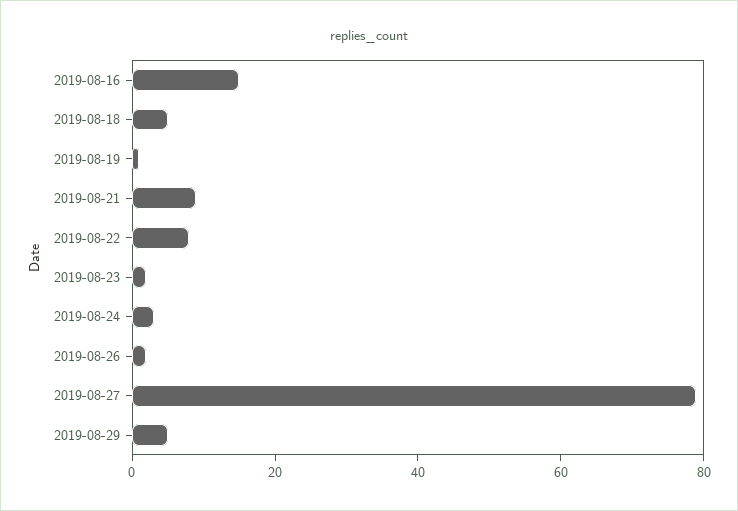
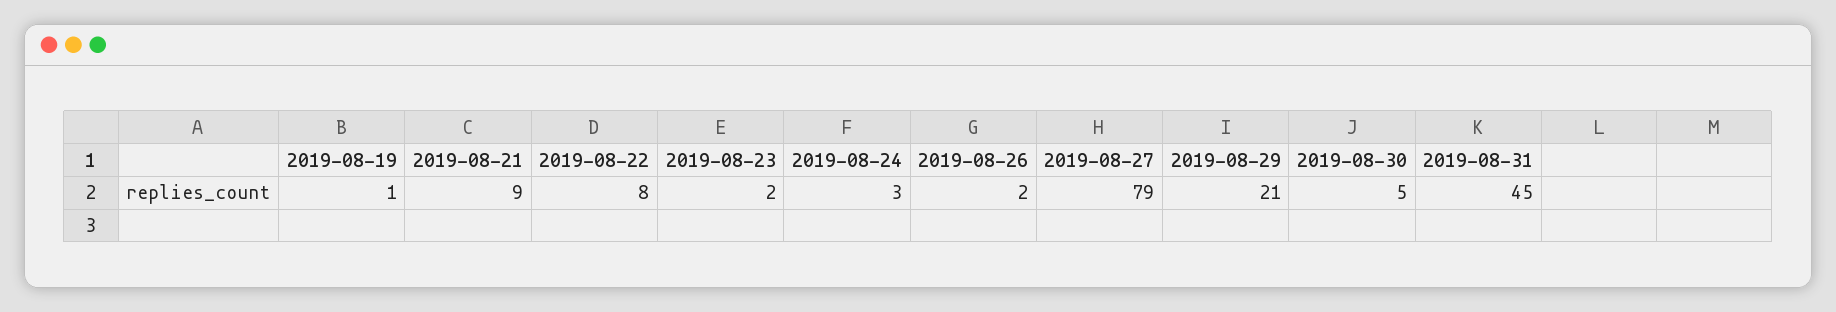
2019-08-16: 15 -> none
2019-08-18: 5 -> none
2019-08-29: 5 -> 21
2019-08-30: none -> 5
2019-08-31: none -> 45

